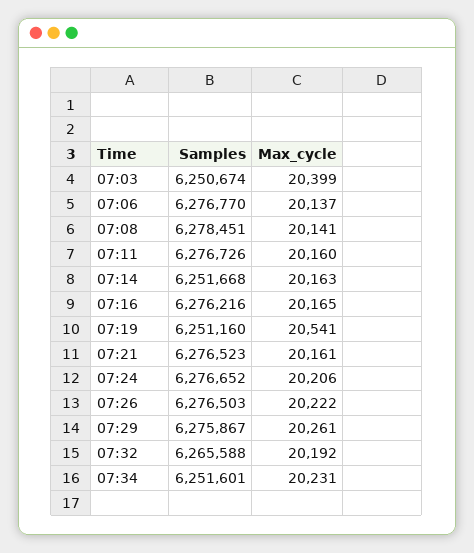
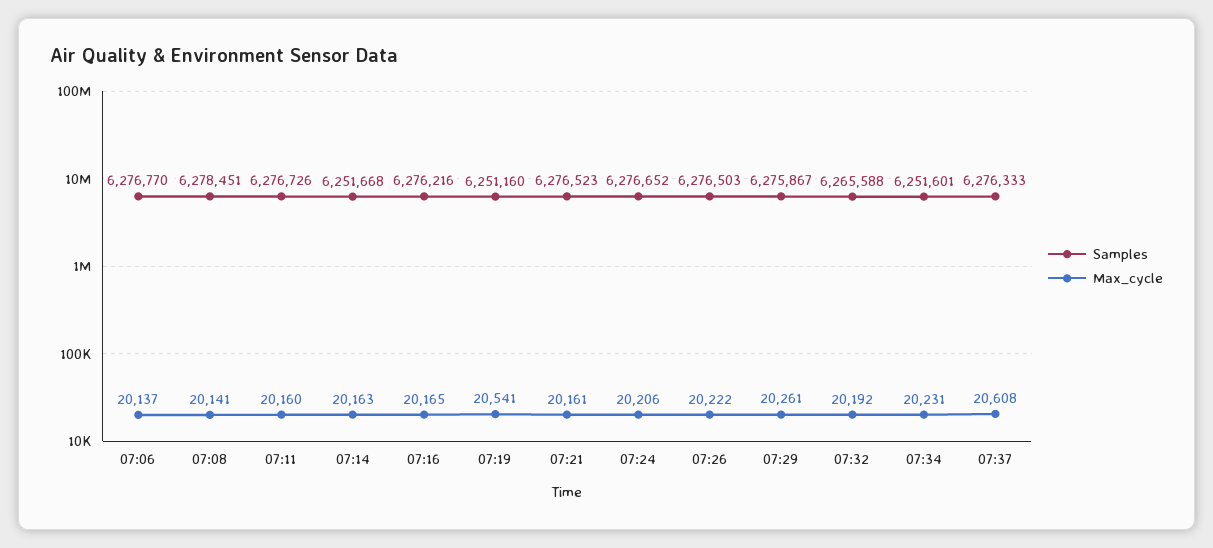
Samples, 07:03: 6250674 -> none
Max_cycle, 07:03: 20399 -> none
Samples, 07:37: none -> 6276333
Max_cycle, 07:37: none -> 20608

